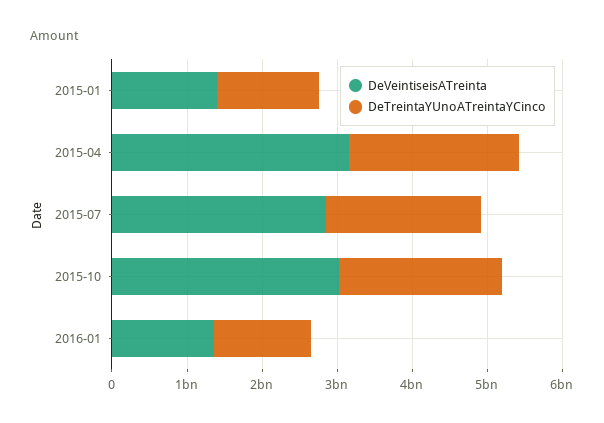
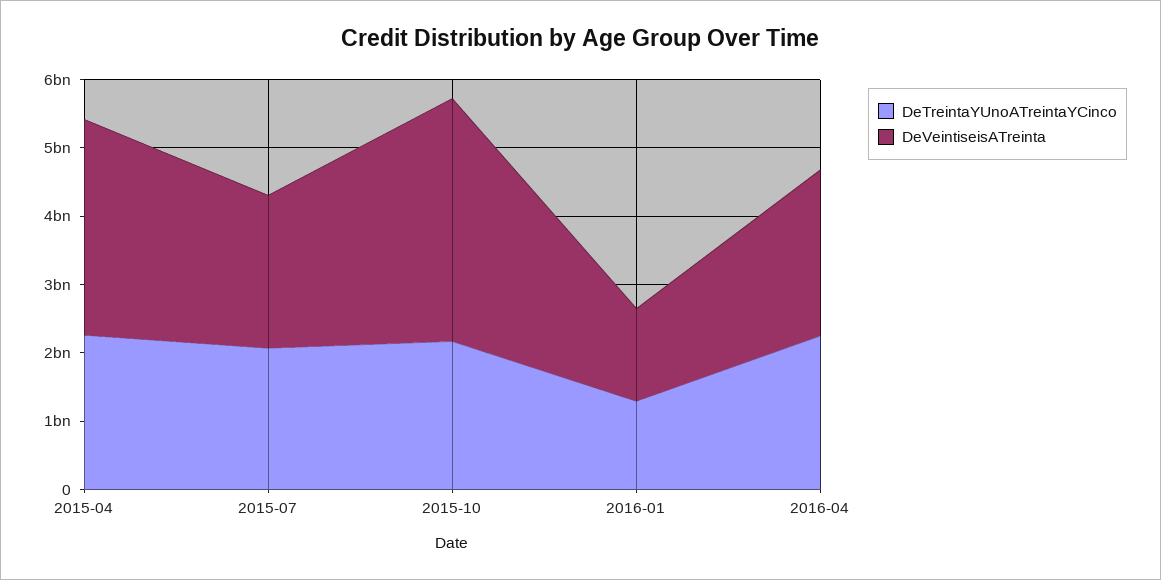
DeVeintiseisATreinta, 2015-01: 1400000000 -> none
DeTreintaYUnoATreintaYCinco, 2015-01: 1400000000 -> none
DeVeintiseisATreinta, 2015-07: 2800000000 -> 2200000000
DeVeintiseisATreinta, 2015-10: 3000000000 -> 3600000000
DeTreintaYUnoATreintaYCinco, 2016-04: none -> 2200000000
DeVeintiseisATreinta, 2016-04: none -> 2400000000

